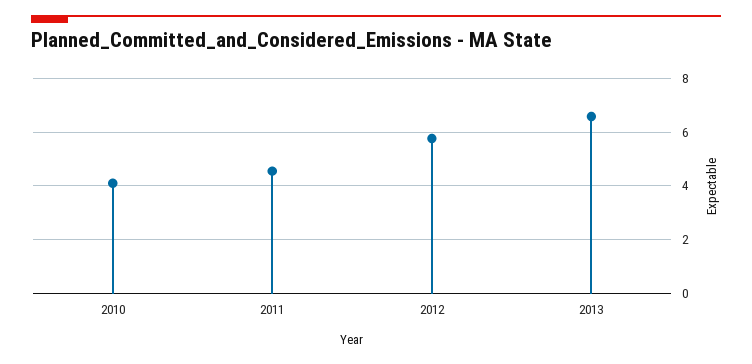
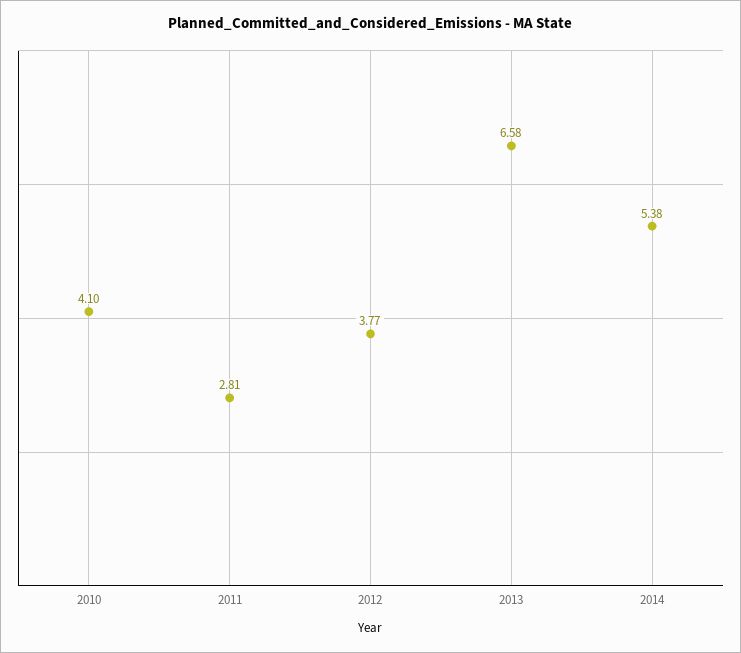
2011: 4.5 -> 2.81
2012: 5.75 -> 3.77
2014: none -> 5.38

